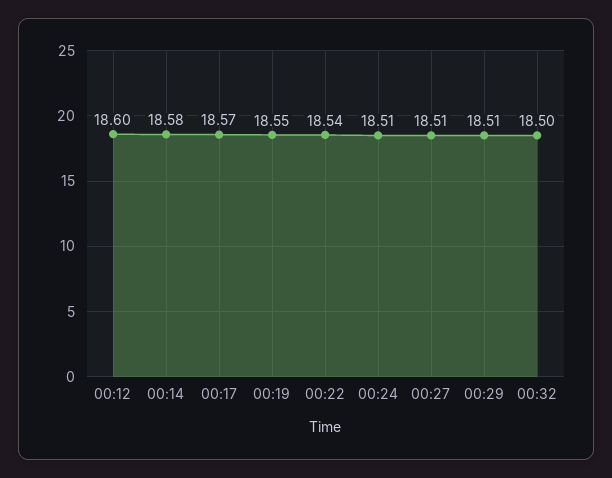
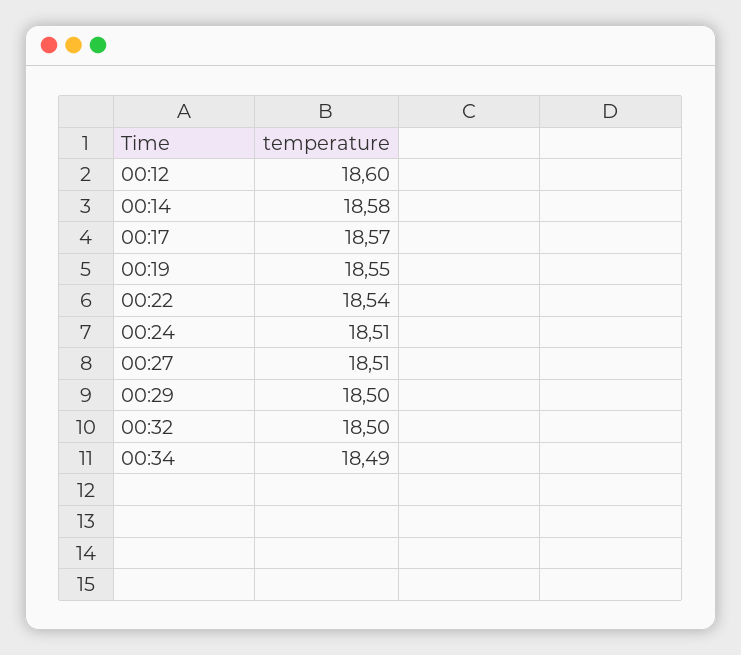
00:29: 18.51 -> 18.5
00:34: none -> 18.49

